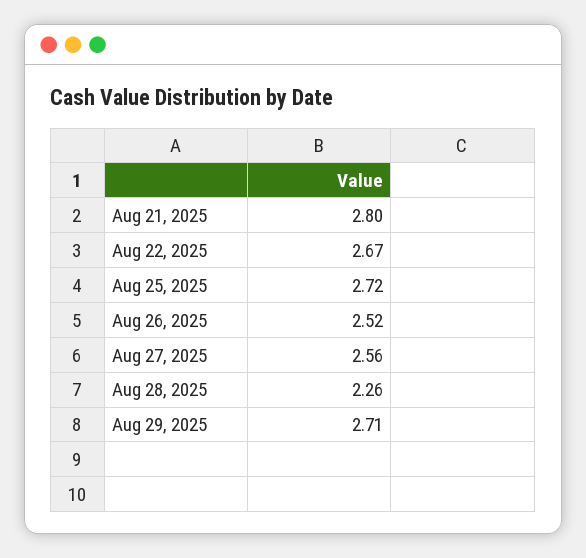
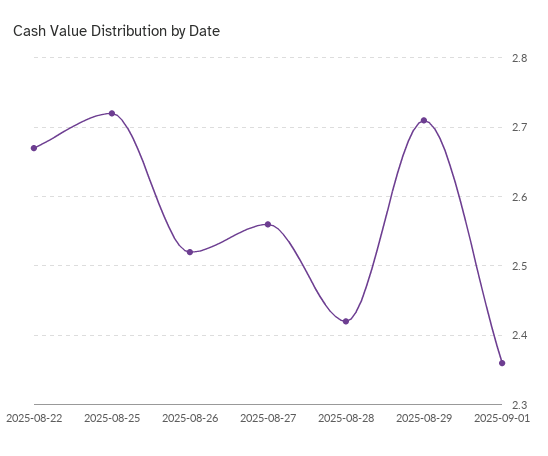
Aug 21, 2025: 2.8 -> none
Aug 28, 2025: 2.26 -> 2.42
2025-09-01: none -> 2.36

